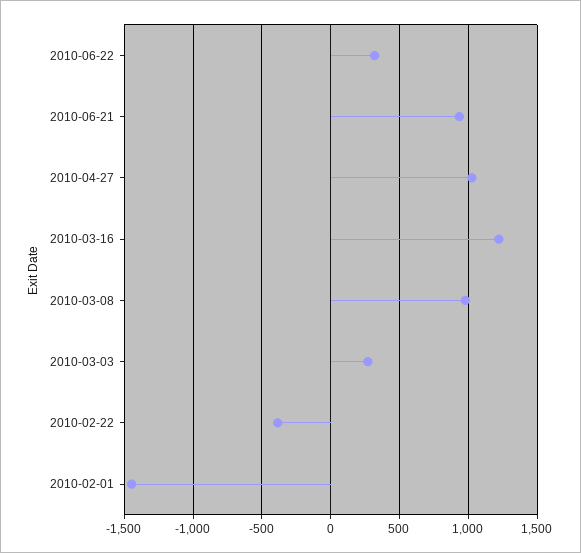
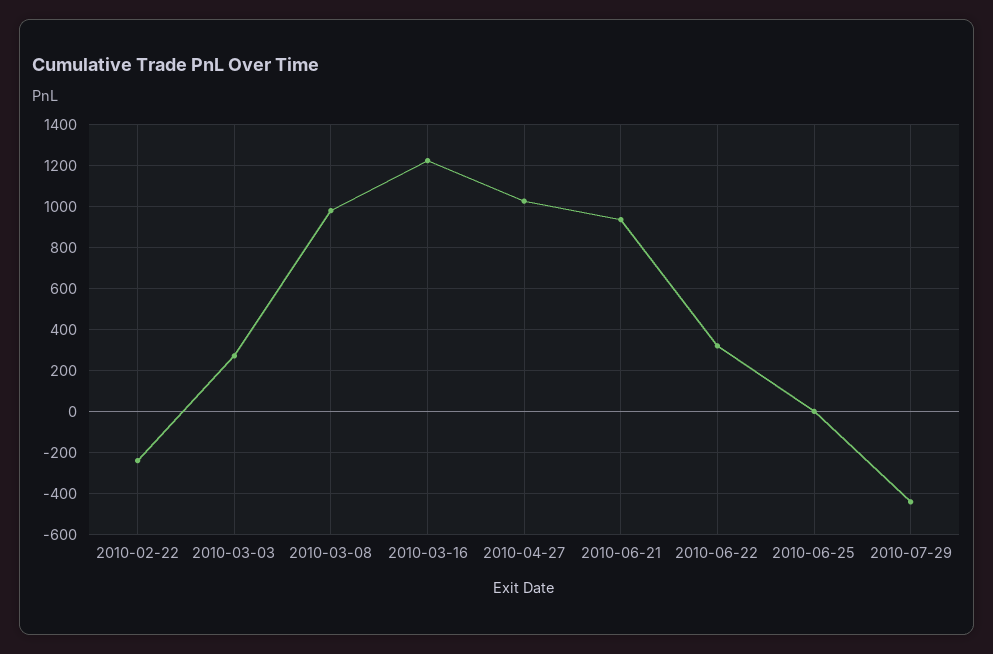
2010-02-22: -400 -> -250
2010-02-01: -1450 -> none
2010-06-25: none -> 0
2010-07-29: none -> -450

